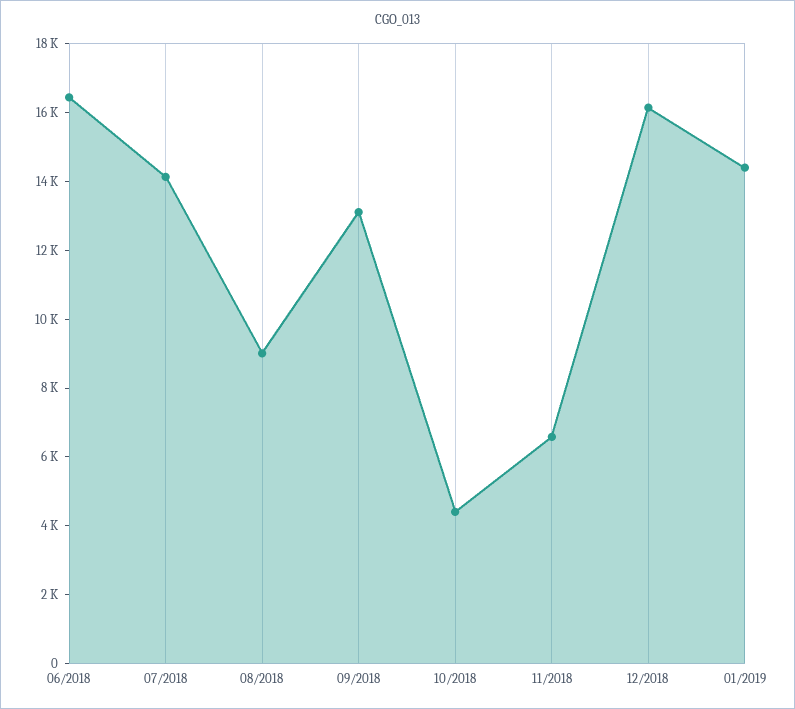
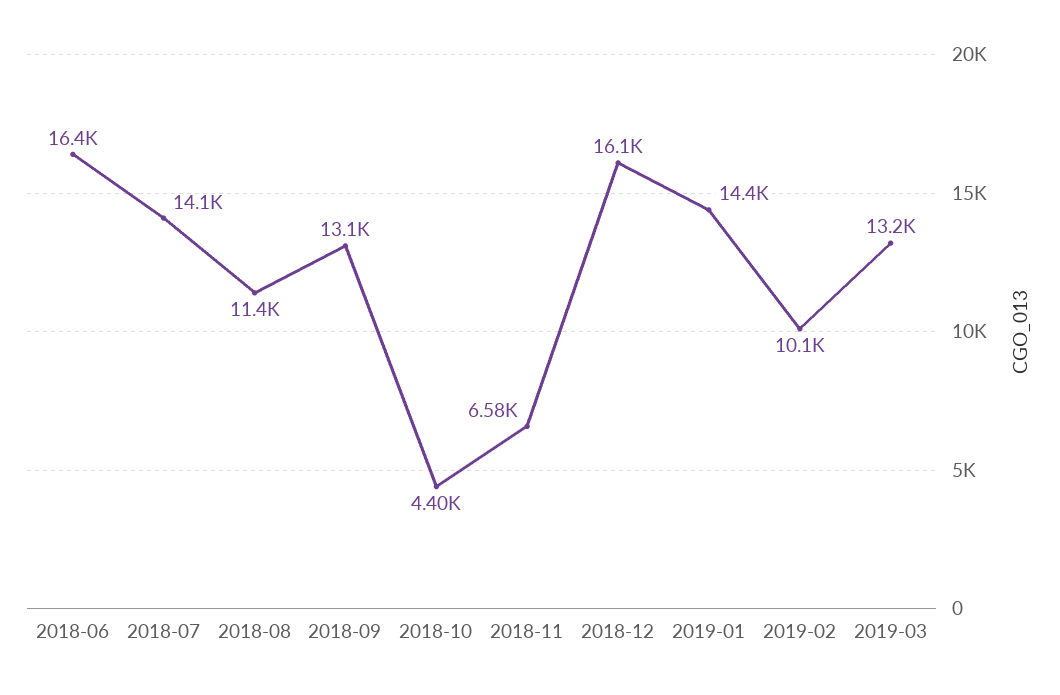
08/2018: 9000 -> 11400
2019-02: none -> 10100
2019-03: none -> 13200

